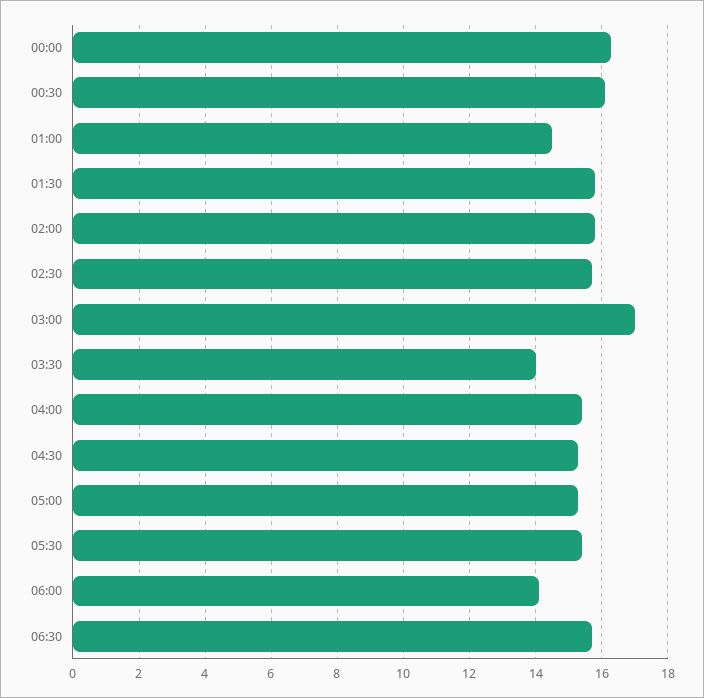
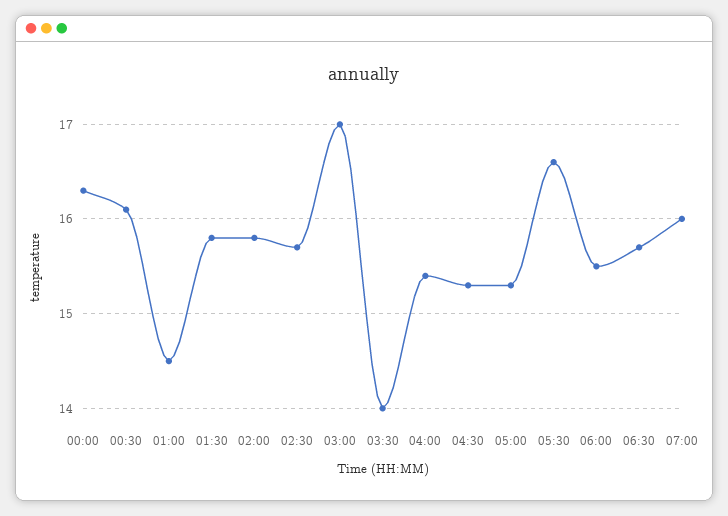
05:30: 15.5 -> 16.6
06:00: 14 -> 15.5
07:00: none -> 16

